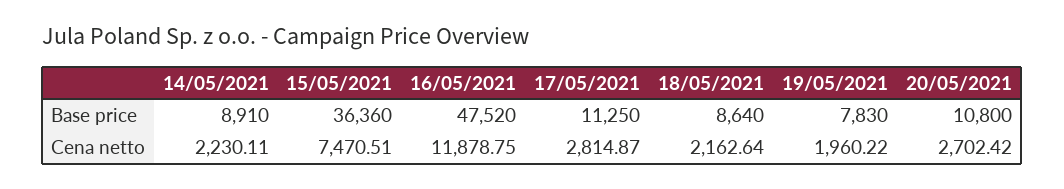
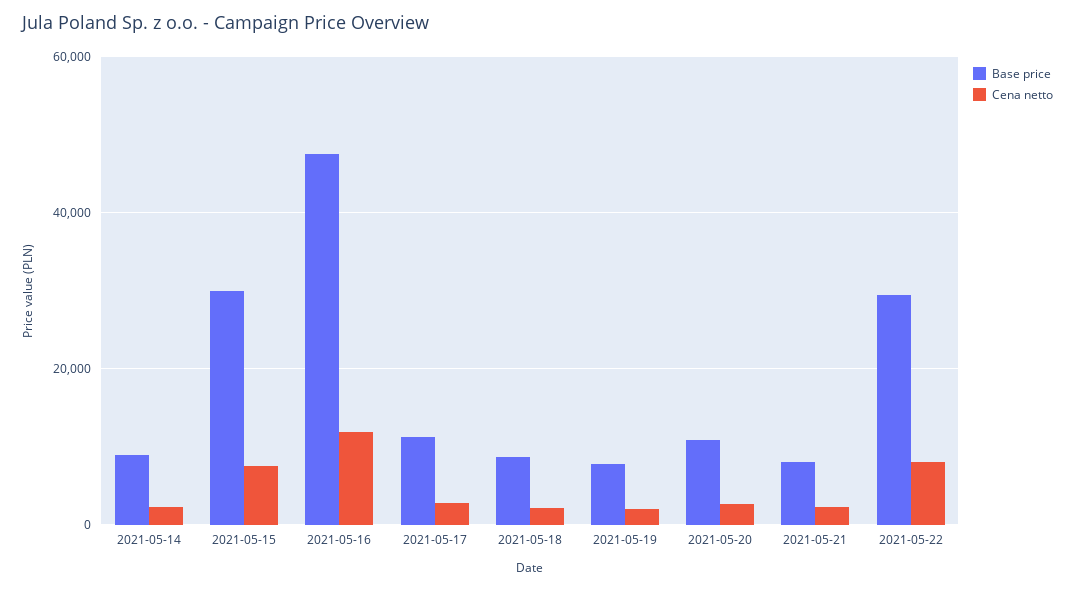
Base price, 15/05/2021: 36360 -> 30000
Base price, 2021-05-21: none -> 8000
Cena netto, 2021-05-21: none -> 2000
Base price, 2021-05-22: none -> 30000
Cena netto, 2021-05-22: none -> 8000

